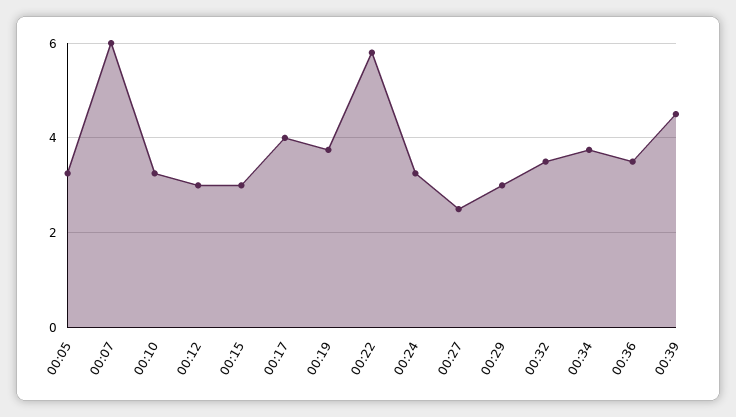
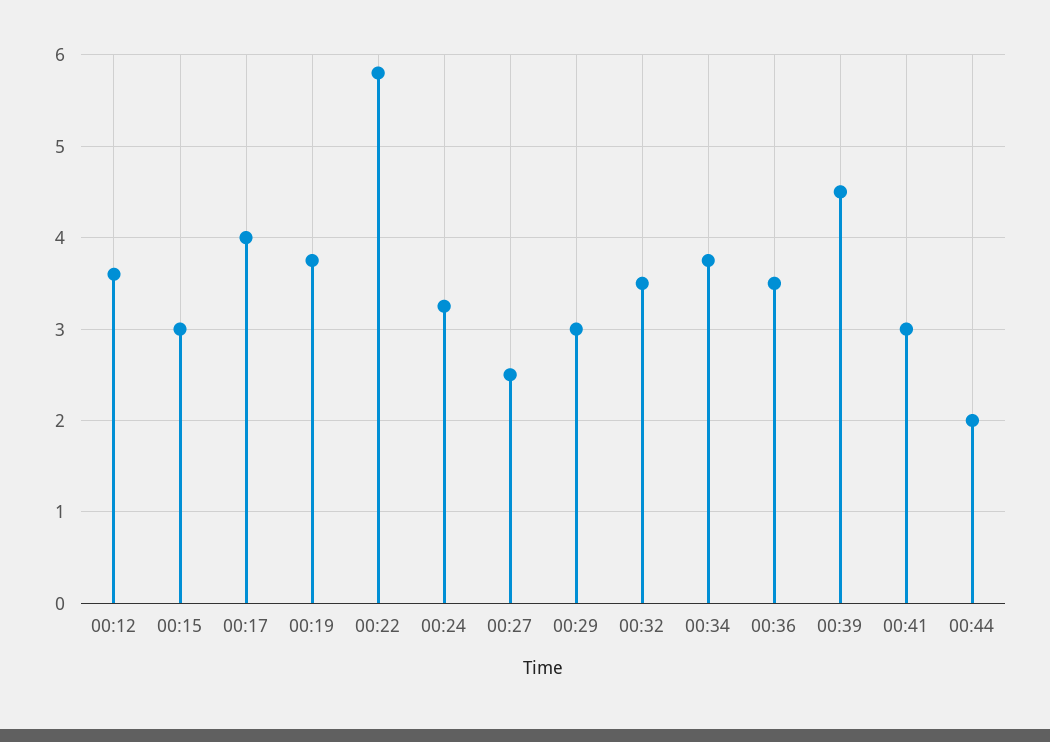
00:05: 3.2 -> none
00:07: 6 -> none
00:10: 3.2 -> none
00:12: 3 -> 3.6
00:41: none -> 3
00:44: none -> 2

